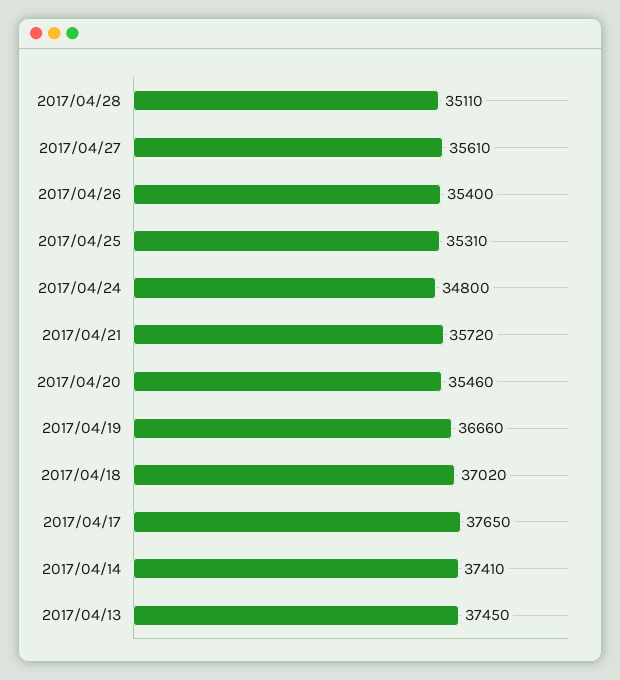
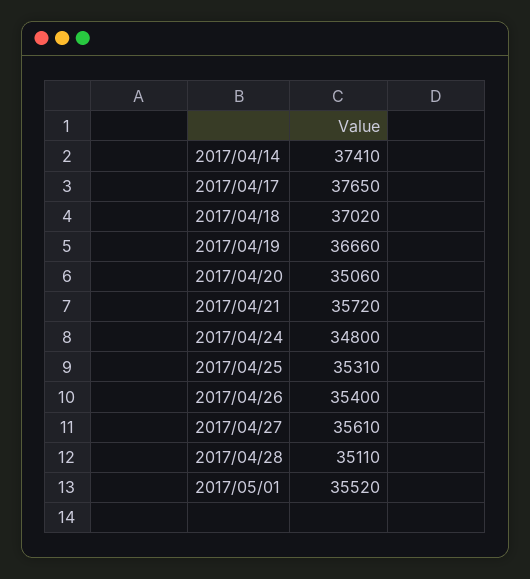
2017/04/20: 35460 -> 35060
2017/04/13: 37450 -> none
2017/05/01: none -> 35520

